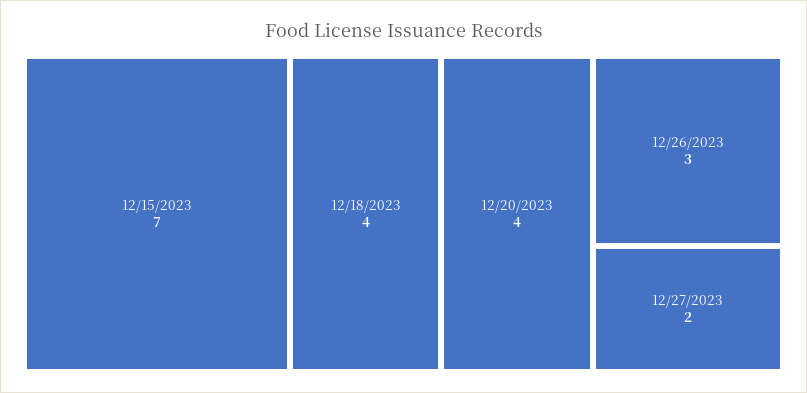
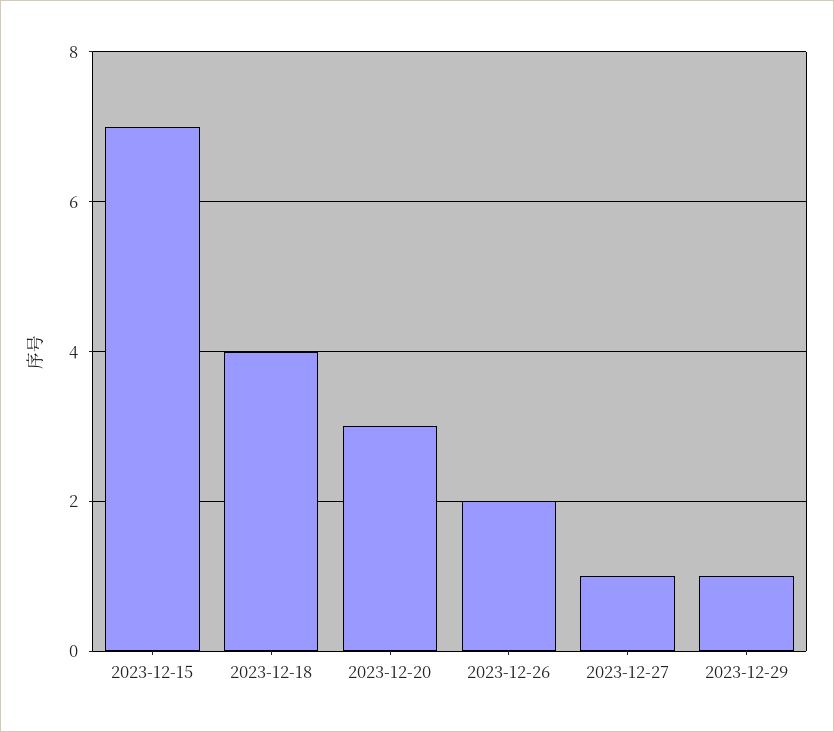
12/20/2023: 4 -> 3
12/26/2023: 3 -> 2
12/27/2023: 2 -> 1
2023-12-29: none -> 1

